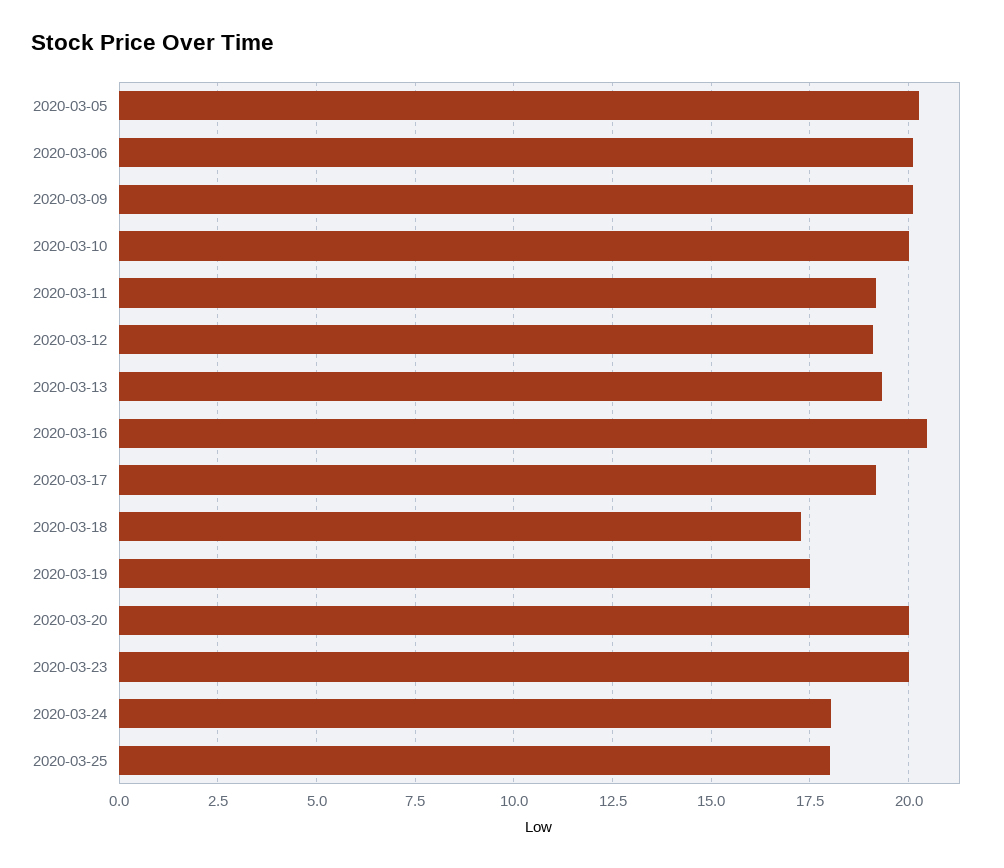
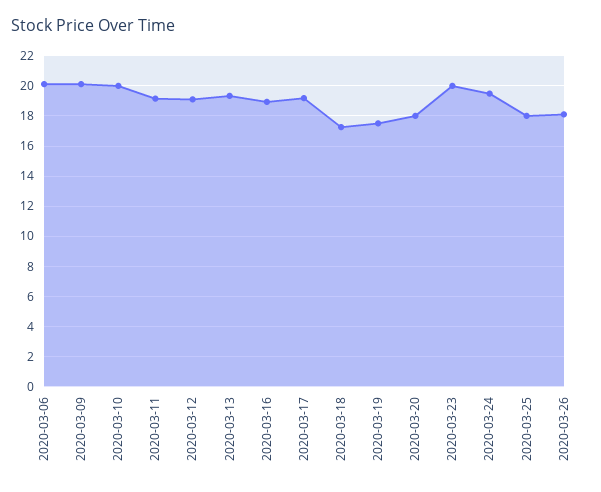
2020-03-05: 20.25 -> none
2020-03-16: 20.5 -> 19
2020-03-20: 20 -> 18
2020-03-24: 18 -> 19.5
2020-03-26: none -> 18

